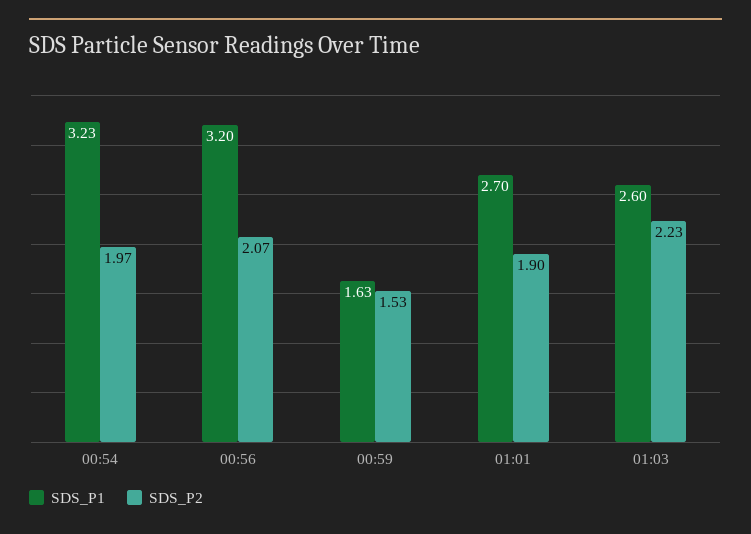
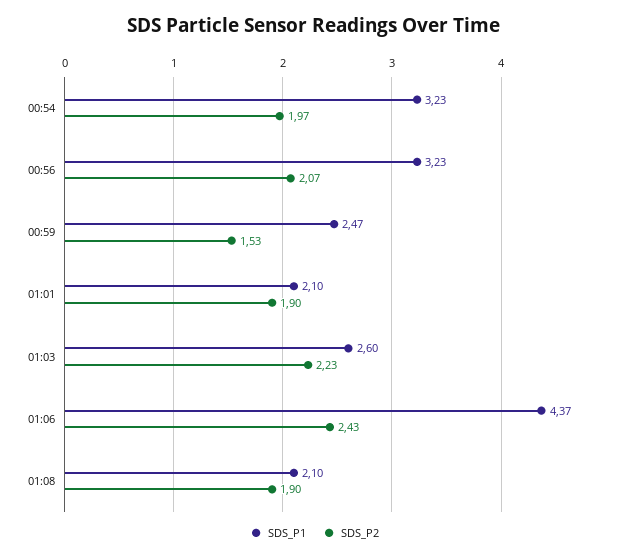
SDS_P1, 00:56: 3.2 -> 3.23
SDS_P1, 00:59: 1.63 -> 2.47
SDS_P1, 01:01: 2.7 -> 2.1
SDS_P1, 01:06: none -> 4.37
SDS_P2, 01:06: none -> 2.43
SDS_P1, 01:08: none -> 2.1
SDS_P2, 01:08: none -> 1.9

